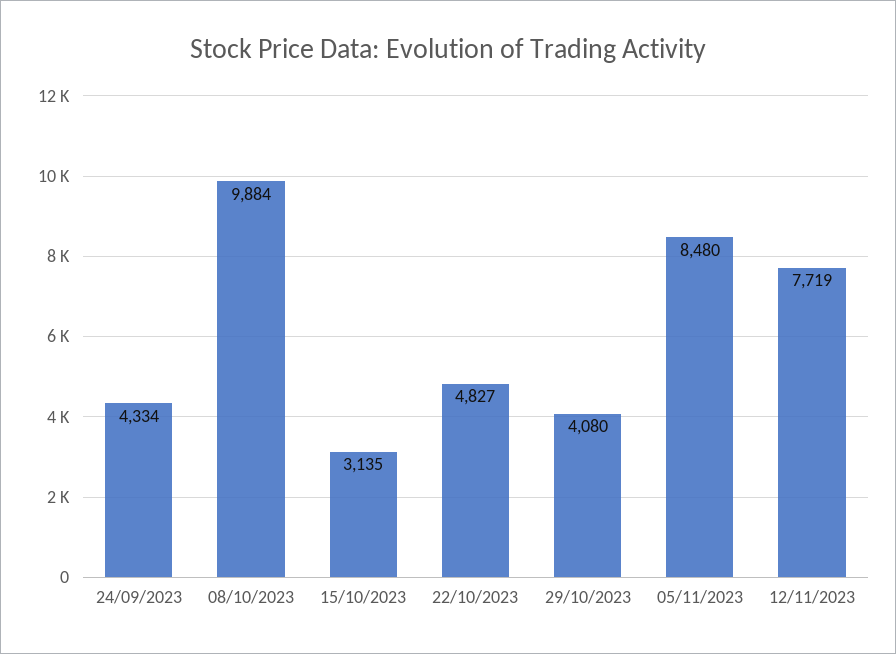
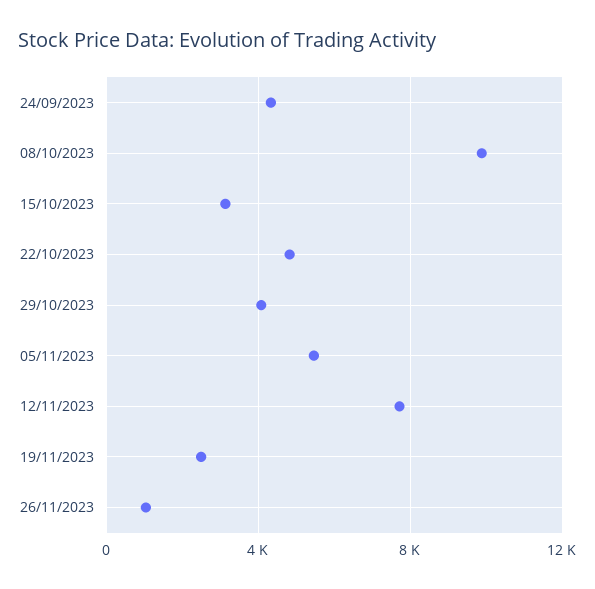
05/11/2023: 8480 -> 5500
19/11/2023: none -> 2500
26/11/2023: none -> 1000

